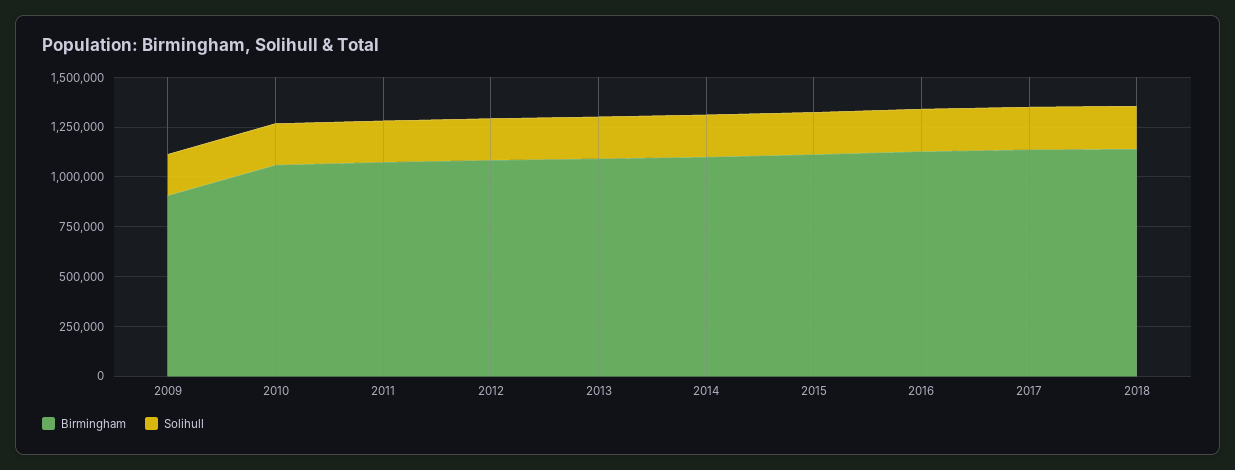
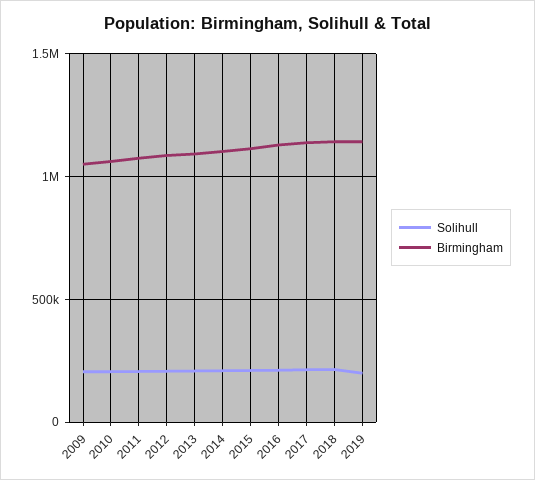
Birmingham, 2009: 900000 -> 1050000
Solihull, 2019: none -> 200000
Birmingham, 2019: none -> 1150000

